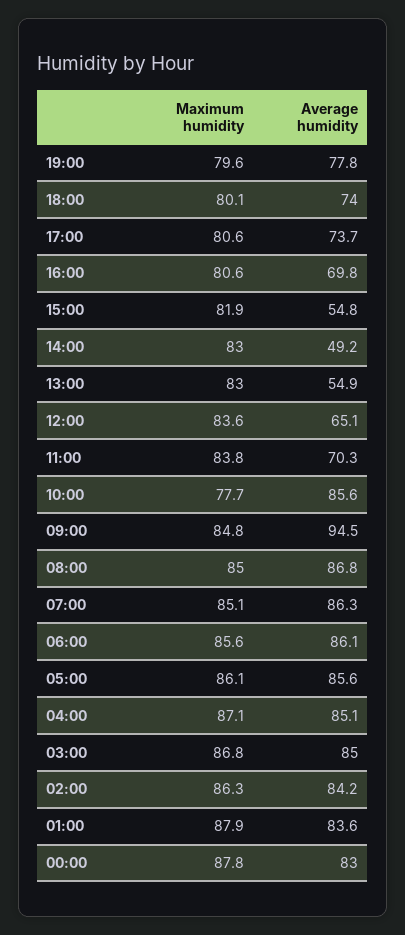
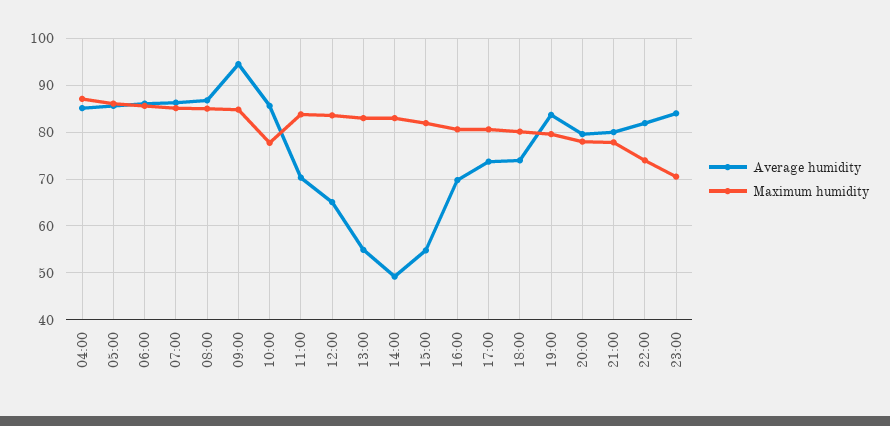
Average humidity, 19:00: 77.8 -> 84
Maximum humidity, 03:00: 86.8 -> none
Average humidity, 03:00: 85 -> none
Maximum humidity, 02:00: 86.3 -> none
Average humidity, 02:00: 84.2 -> none
Maximum humidity, 01:00: 87.9 -> none
Average humidity, 01:00: 83.6 -> none
Maximum humidity, 00:00: 87.8 -> none
Average humidity, 00:00: 83 -> none
Average humidity, 20:00: none -> 80
Maximum humidity, 20:00: none -> 78
Average humidity, 21:00: none -> 80
Maximum humidity, 21:00: none -> 78
Average humidity, 22:00: none -> 82
Maximum humidity, 22:00: none -> 74
Average humidity, 23:00: none -> 84
Maximum humidity, 23:00: none -> 70

